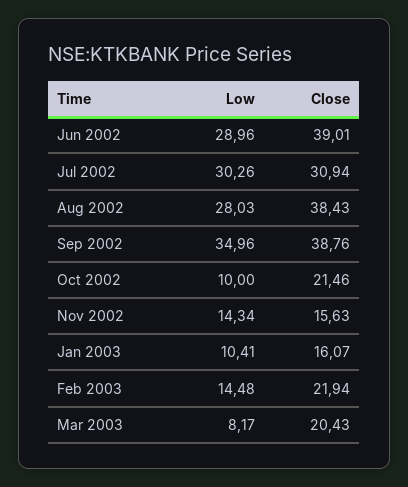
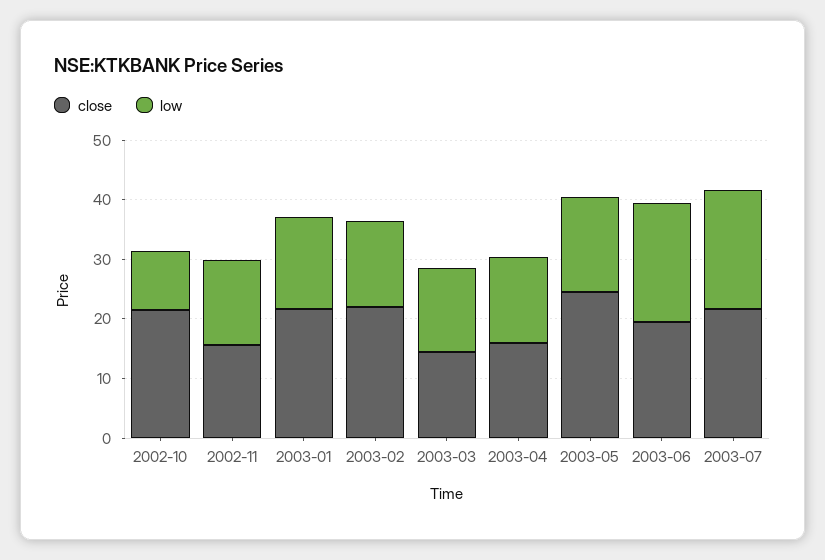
Low, Jun 2002: 28.96 -> none
Close, Jun 2002: 39.01 -> none
Low, Jul 2002: 30.26 -> none
Close, Jul 2002: 30.94 -> none
Low, Aug 2002: 28.03 -> none
Close, Aug 2002: 38.43 -> none
Low, Sep 2002: 34.96 -> none
Close, Sep 2002: 38.76 -> none
Low, Jan 2003: 10.41 -> 16
Close, Jan 2003: 16.07 -> 22
Low, Mar 2003: 8.17 -> 14
Close, Mar 2003: 20.43 -> 14
Close, 2003-04: none -> 16
Low, 2003-04: none -> 14
Close, 2003-05: none -> 24
Low, 2003-05: none -> 16
Close, 2003-06: none -> 20
Low, 2003-06: none -> 20
Close, 2003-07: none -> 22
Low, 2003-07: none -> 20

